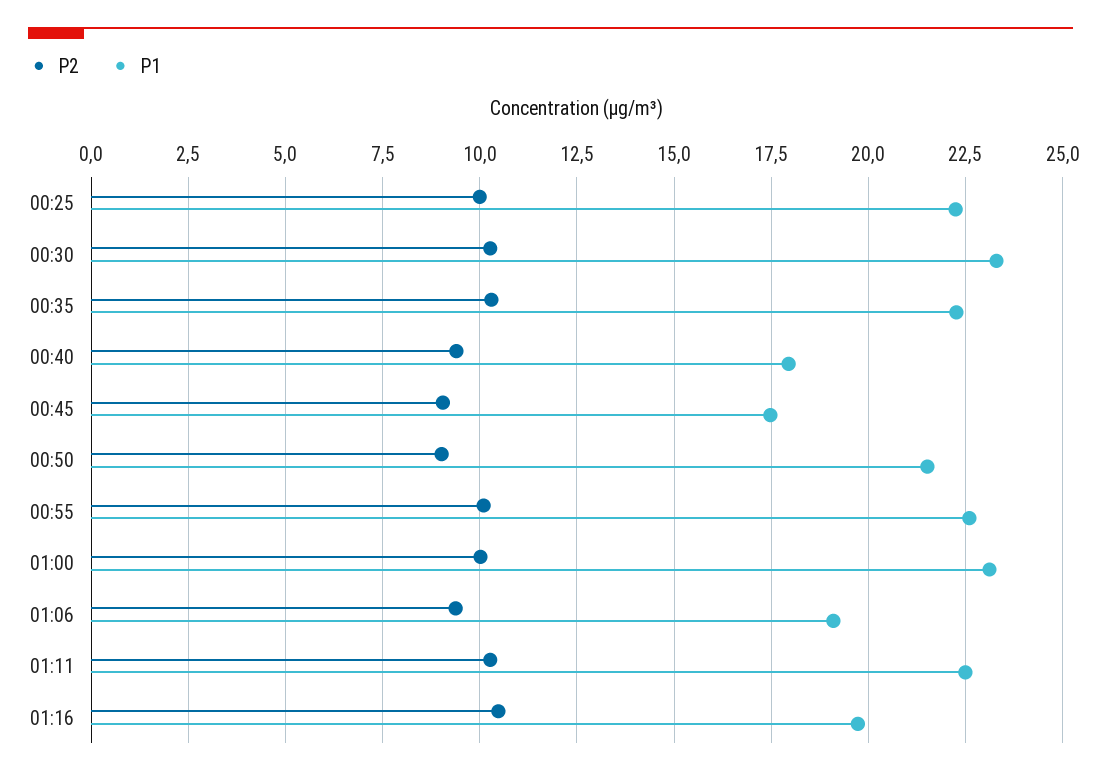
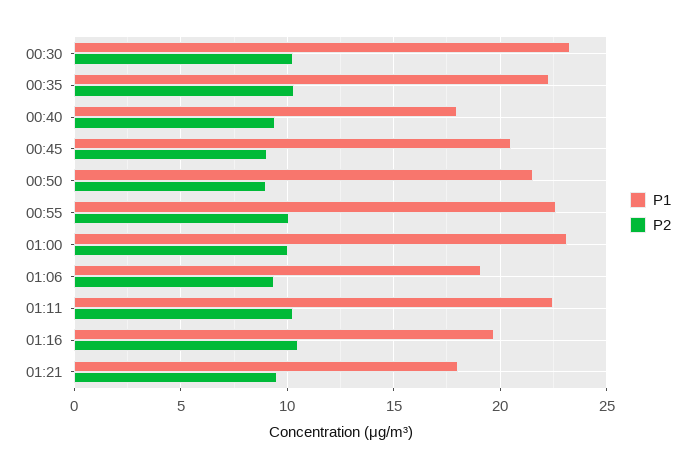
P2, 00:25: 10 -> none
P1, 00:25: 22.25 -> none
P1, 00:45: 17.5 -> 20.5
P1, 01:21: none -> 18
P2, 01:21: none -> 9.5

